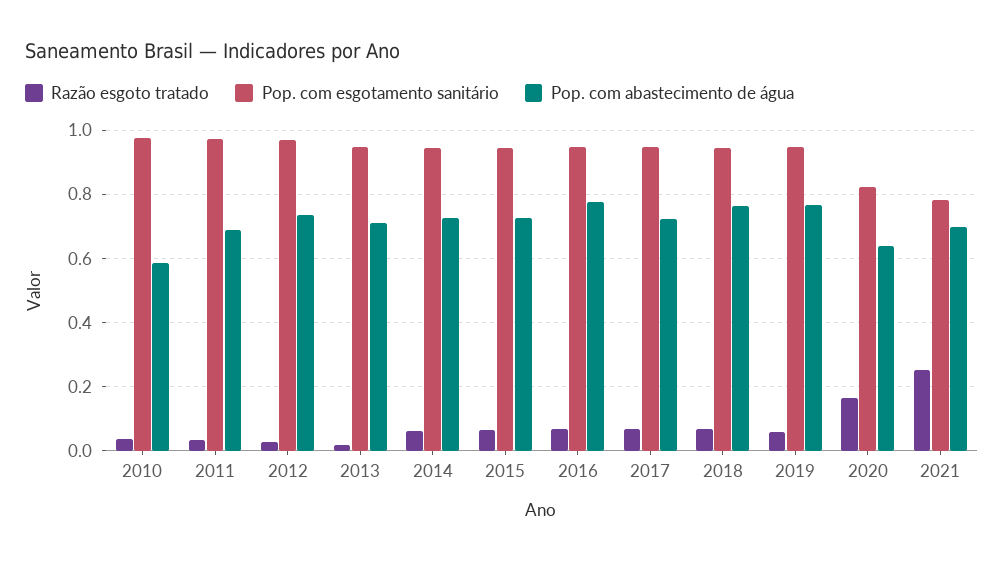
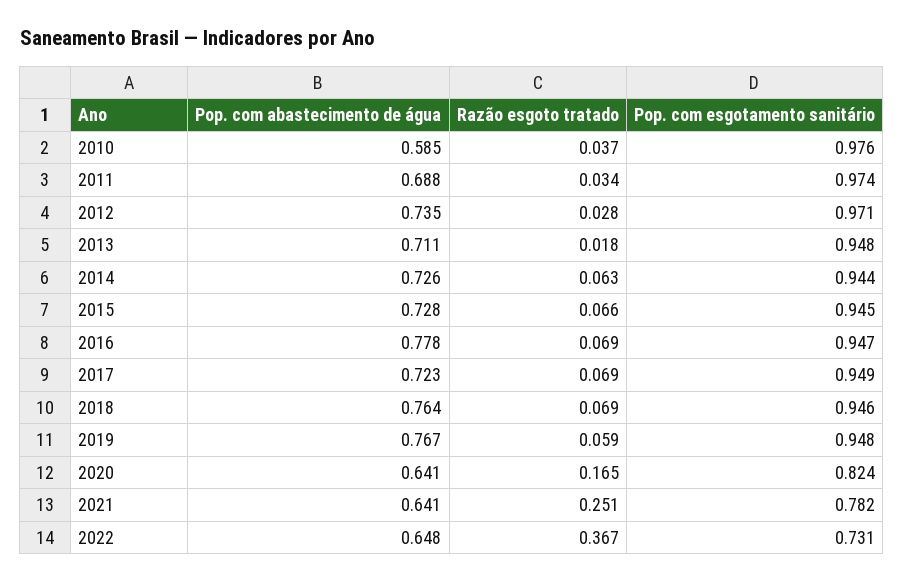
Pop. com abastecimento de água, 2021: 0.7 -> 0.641
Pop. com abastecimento de água, 2022: none -> 0.648
Razão esgoto tratado, 2022: none -> 0.367
Pop. com esgotamento sanitário, 2022: none -> 0.731

